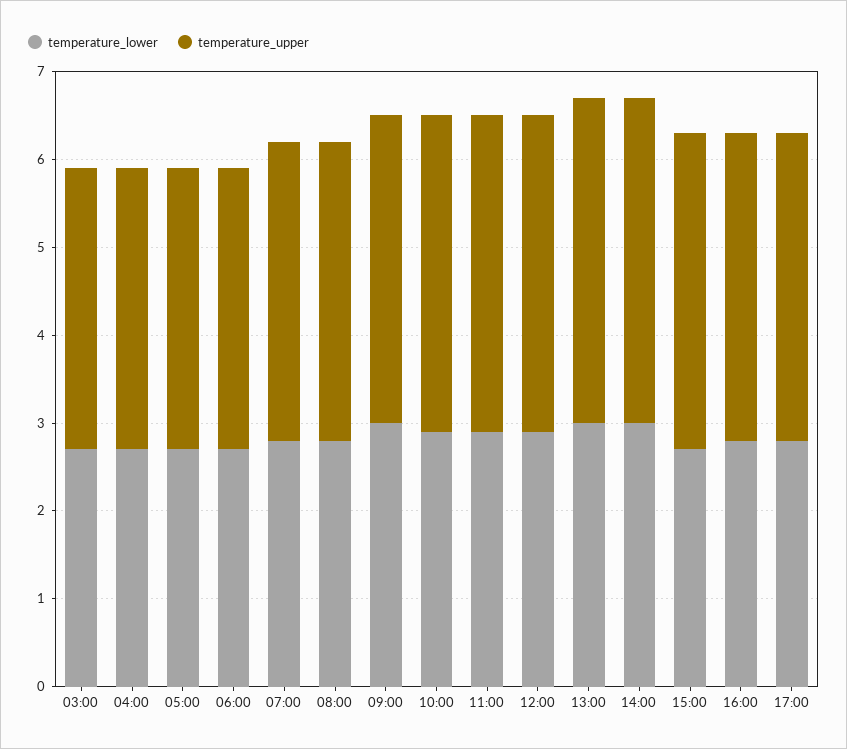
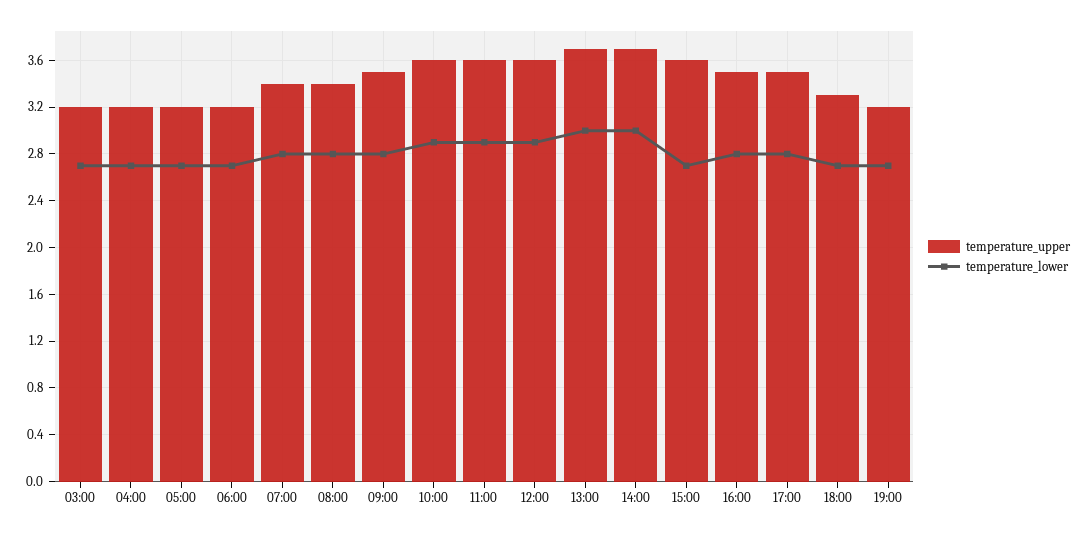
temperature_lower, 09:00: 3 -> 2.8
temperature_upper, 18:00: none -> 3.3
temperature_lower, 18:00: none -> 2.7
temperature_upper, 19:00: none -> 3.2
temperature_lower, 19:00: none -> 2.7

